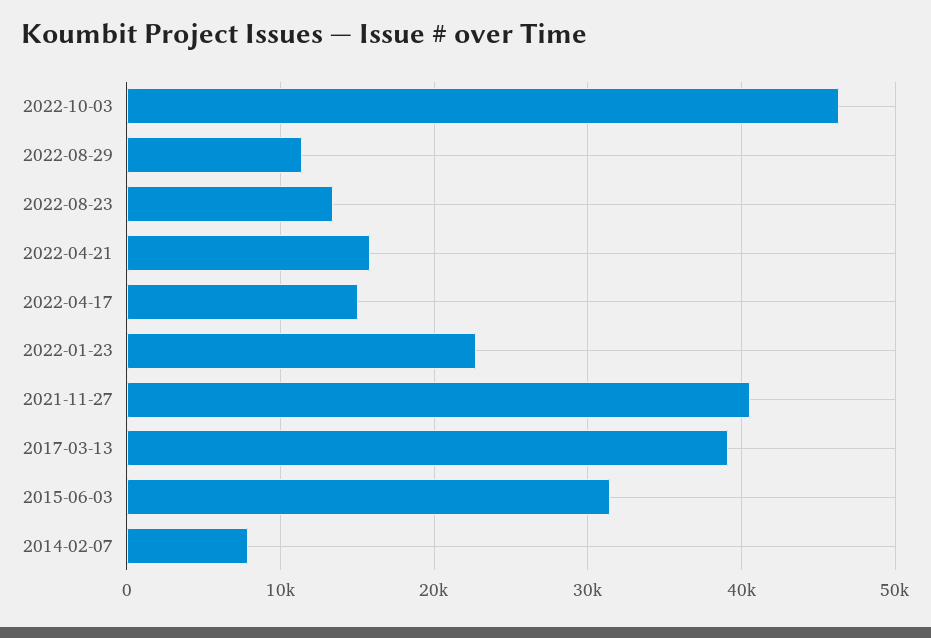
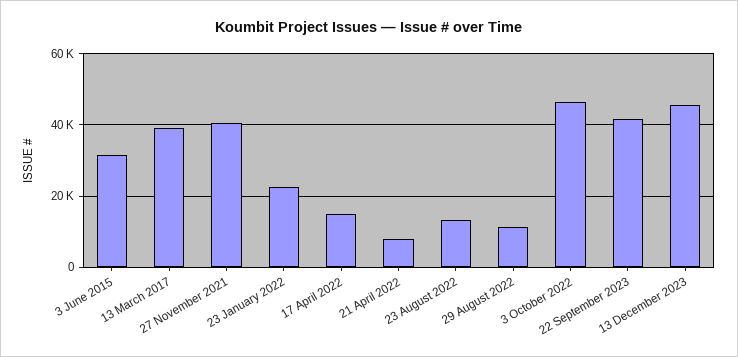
2022-04-21: 16000 -> 8000
2014-02-07: 8000 -> none
22 September 2023: none -> 42000
13 December 2023: none -> 46000

